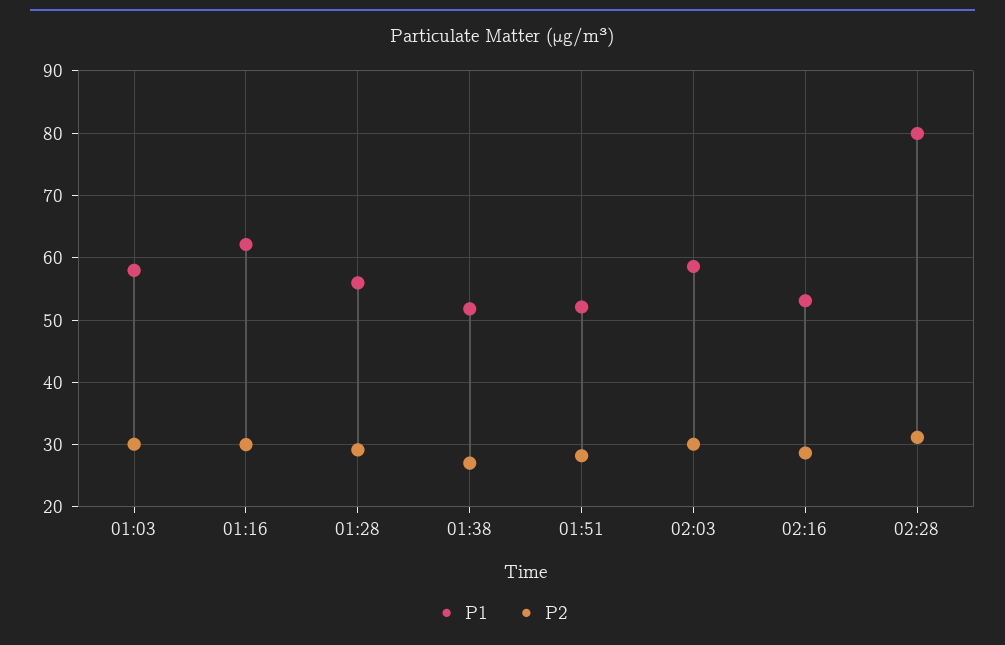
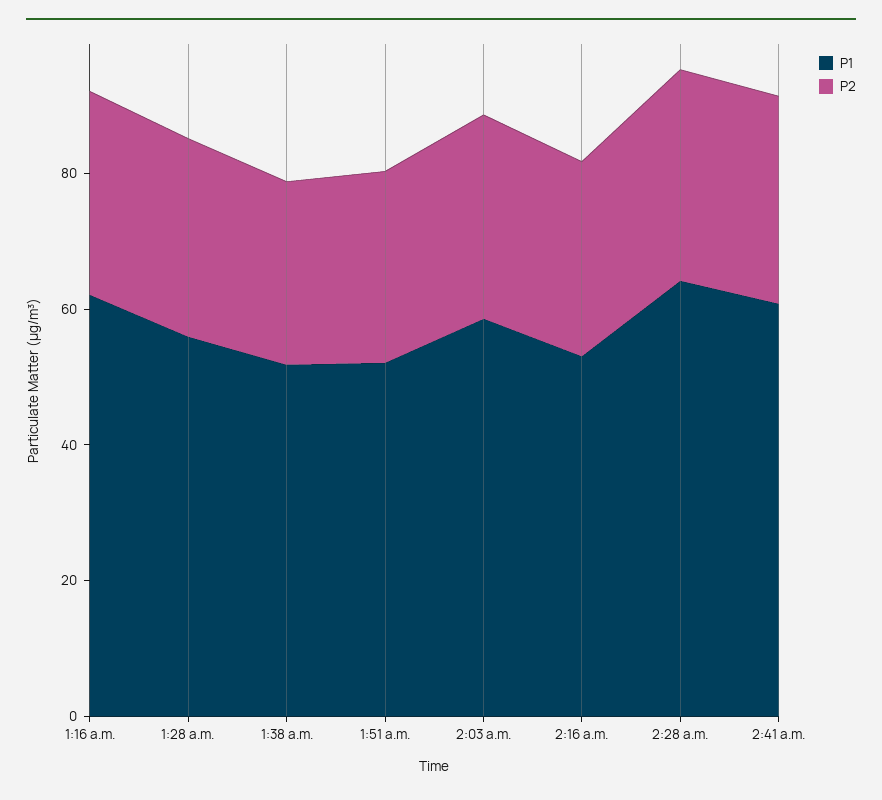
P1, 01:03: 58 -> none
P2, 01:03: 30 -> none
P1, 02:28: 80 -> 65
P1, 2:41 a.m.: none -> 60
P2, 2:41 a.m.: none -> 30

